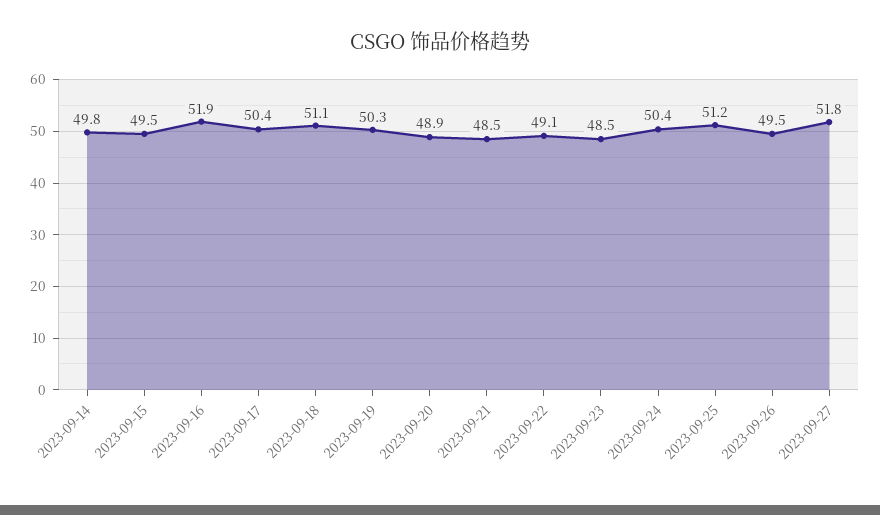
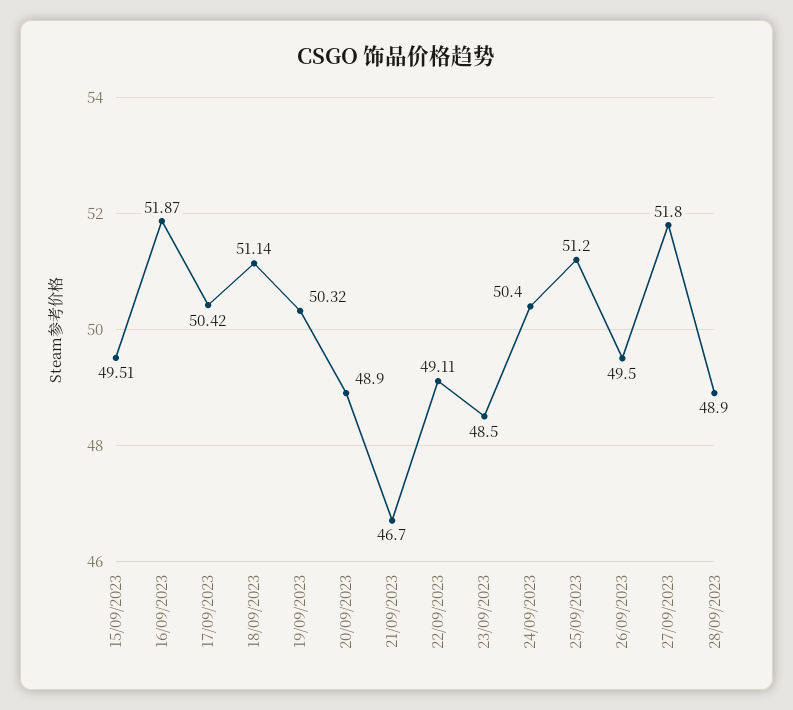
2023-09-14: 49.8 -> none
2023-09-21: 48.5 -> 46.7
28/09/2023: none -> 48.9

